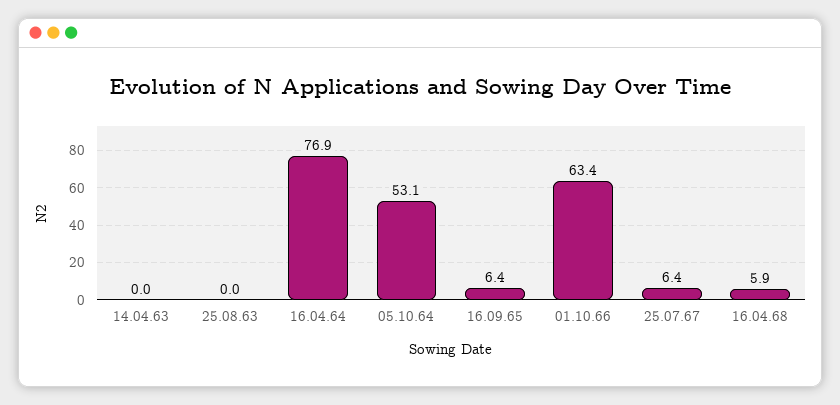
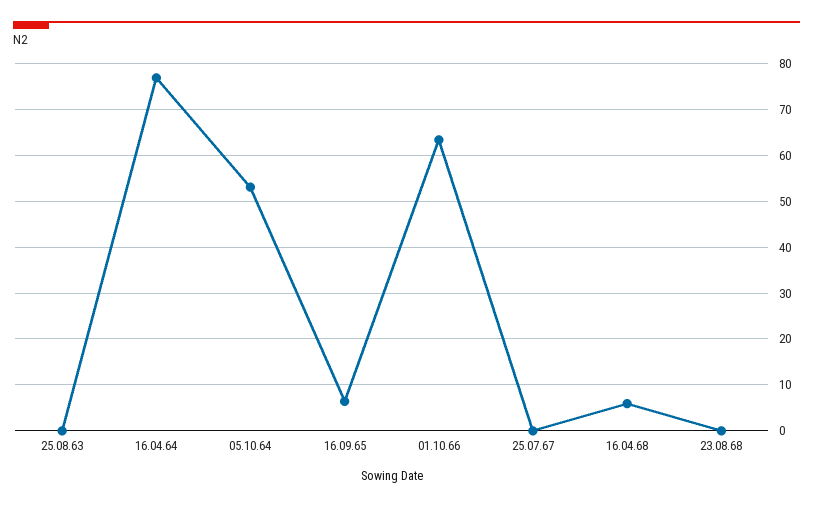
14.04.63: 0 -> none
25.07.67: 6.4 -> 0
23.08.68: none -> 0

